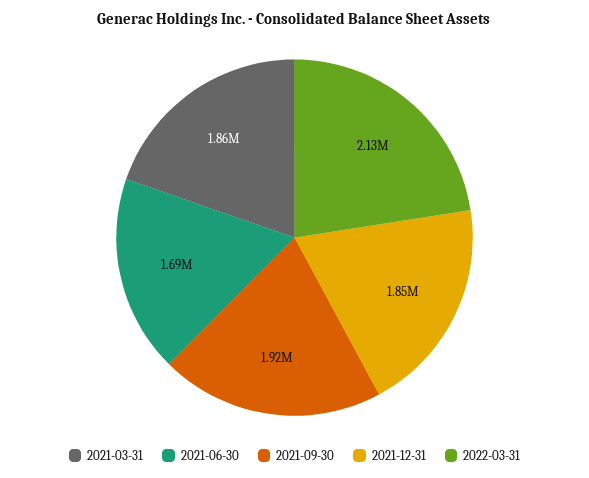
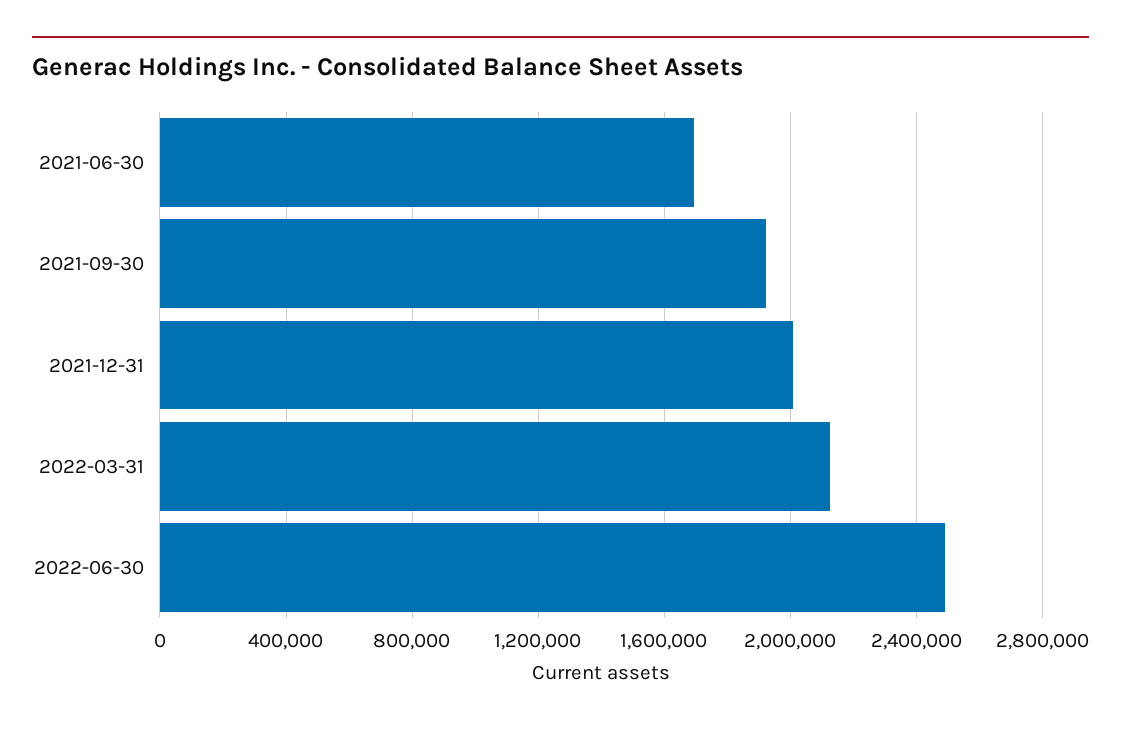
2021-03-31: 1860000 -> none
2021-12-31: 1850000 -> 2000000
2022-06-30: none -> 2500000

